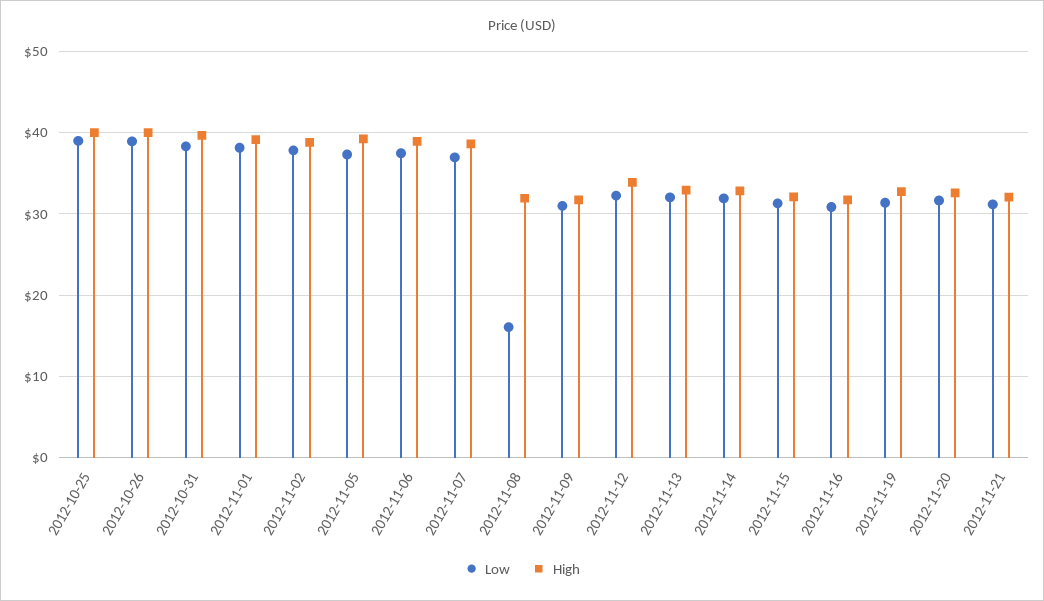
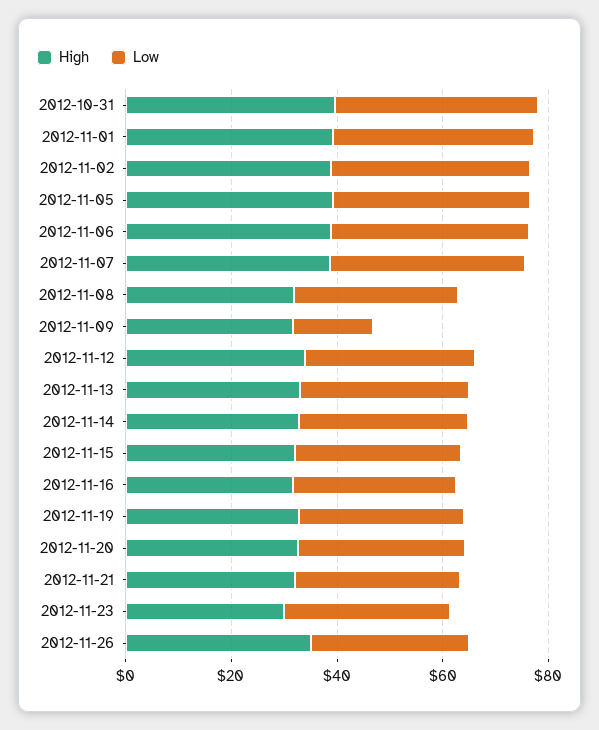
Low, 2012-10-25: 39 -> none
High, 2012-10-25: 40 -> none
Low, 2012-10-26: 39 -> none
High, 2012-10-26: 40 -> none
Low, 2012-11-08: 16 -> 30
Low, 2012-11-09: 31 -> 15
High, 2012-11-23: none -> 30
Low, 2012-11-23: none -> 30
High, 2012-11-26: none -> 35
Low, 2012-11-26: none -> 30

